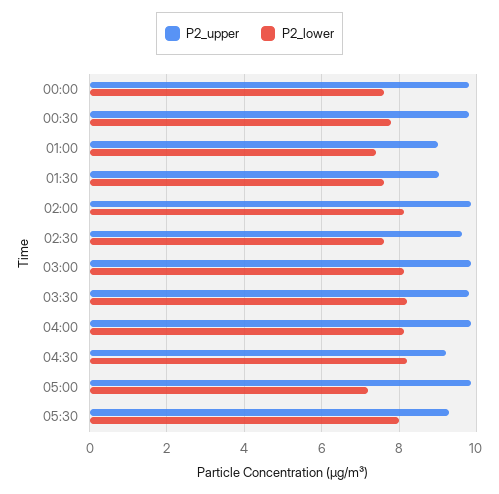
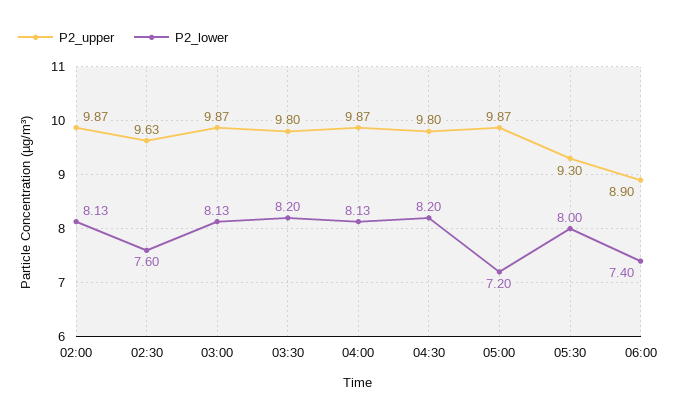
P2_upper, 00:00: 9.8 -> none
P2_lower, 00:00: 7.6 -> none
P2_upper, 00:30: 9.8 -> none
P2_lower, 00:30: 7.8 -> none
P2_upper, 01:00: 9 -> none
P2_lower, 01:00: 7.4 -> none
P2_upper, 01:30: 9 -> none
P2_lower, 01:30: 7.6 -> none
P2_upper, 04:30: 9.2 -> 9.8
P2_upper, 06:00: none -> 8.9
P2_lower, 06:00: none -> 7.4

